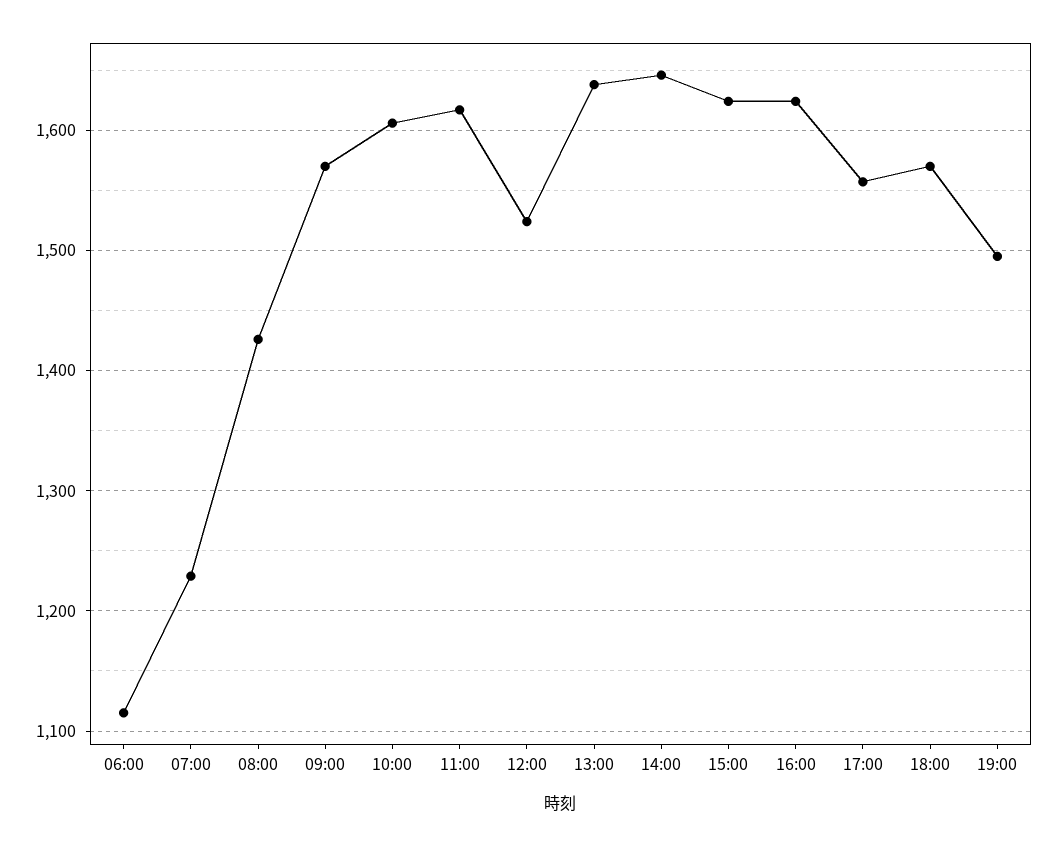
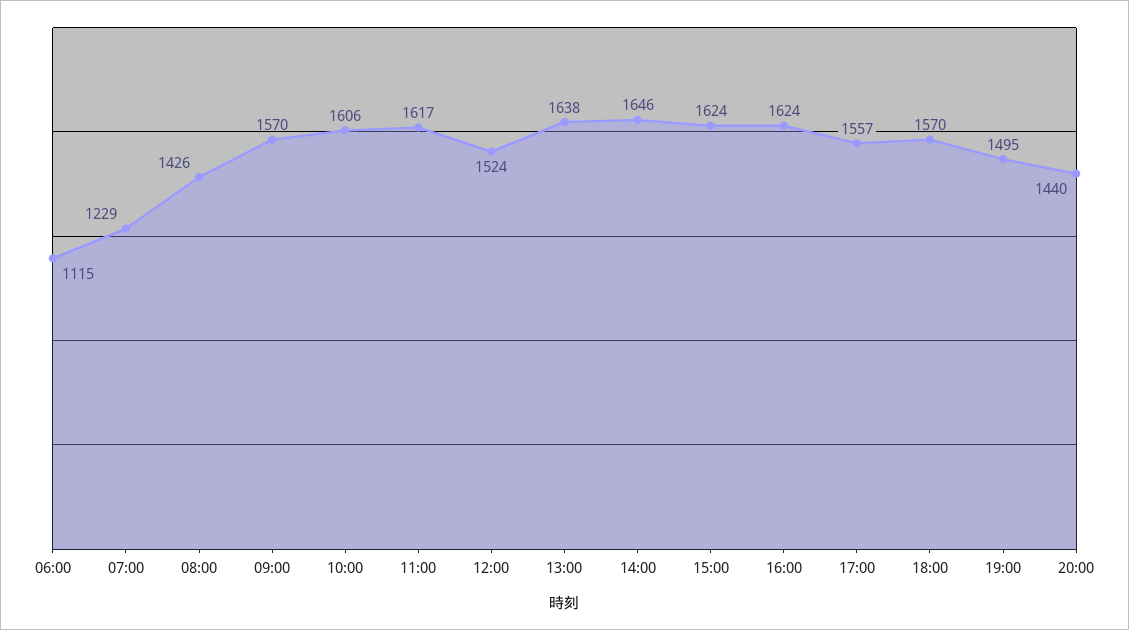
20:00: none -> 1440

